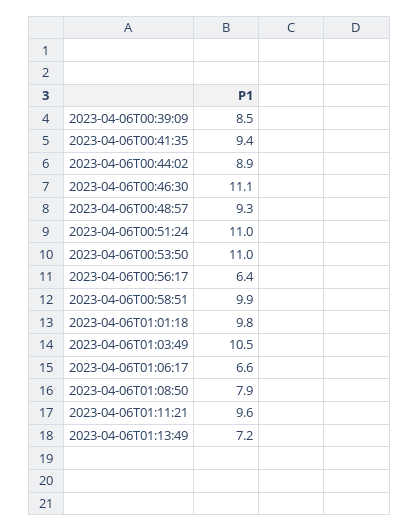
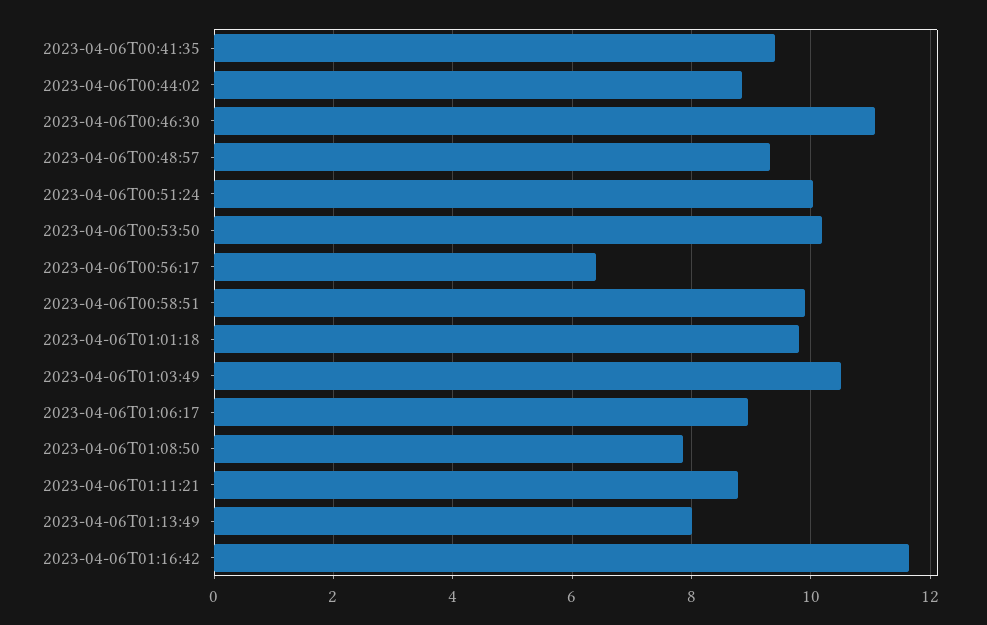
2023-04-06T00:39:09: 8.5 -> none
2023-04-06T00:51:24: 11 -> 10
2023-04-06T00:53:50: 11 -> 10.2
2023-04-06T01:06:17: 6.6 -> 9
2023-04-06T01:11:21: 9.6 -> 8.8
2023-04-06T01:13:49: 7.2 -> 8
2023-04-06T01:16:42: none -> 11.6

